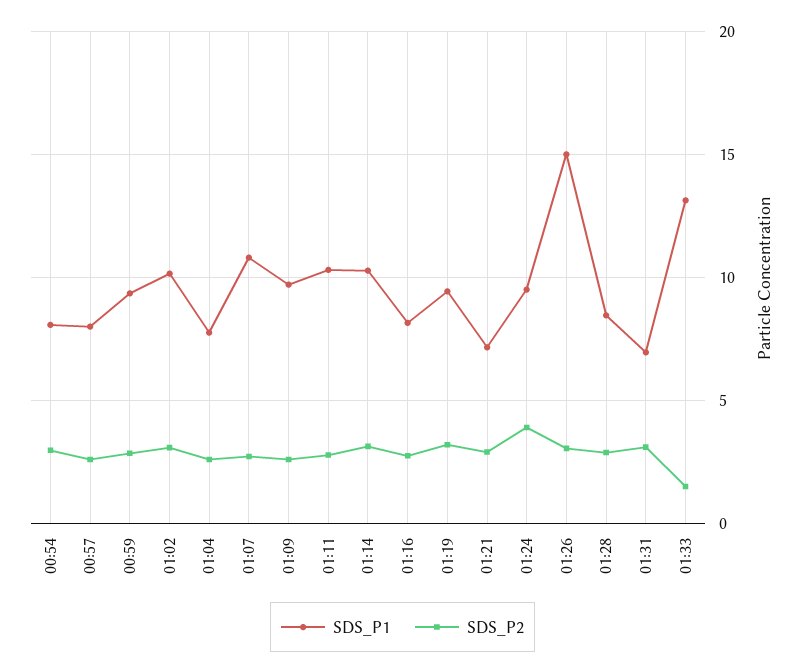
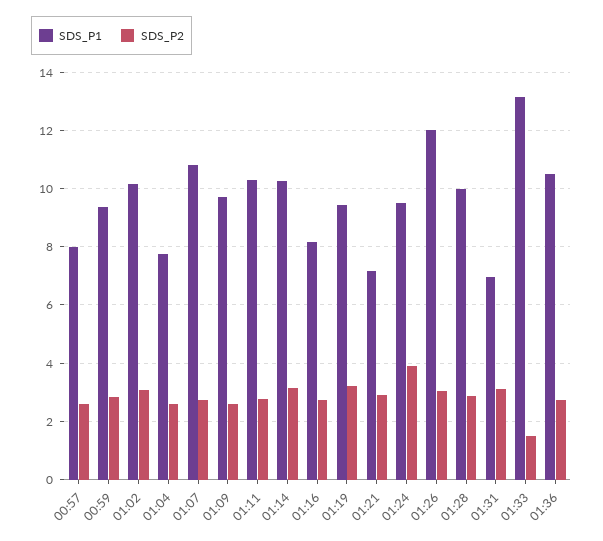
SDS_P1, 00:54: 8 -> none
SDS_P2, 00:54: 3 -> none
SDS_P1, 01:26: 15 -> 12
SDS_P1, 01:28: 8.5 -> 10
SDS_P1, 01:36: none -> 10.5
SDS_P2, 01:36: none -> 2.75

